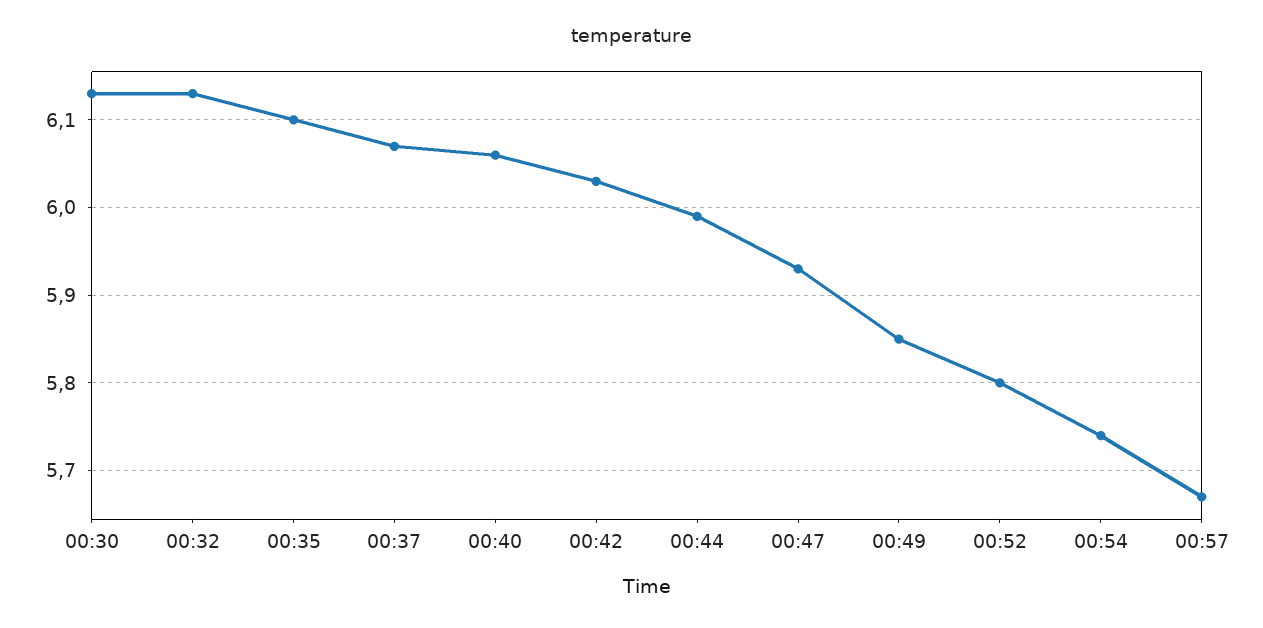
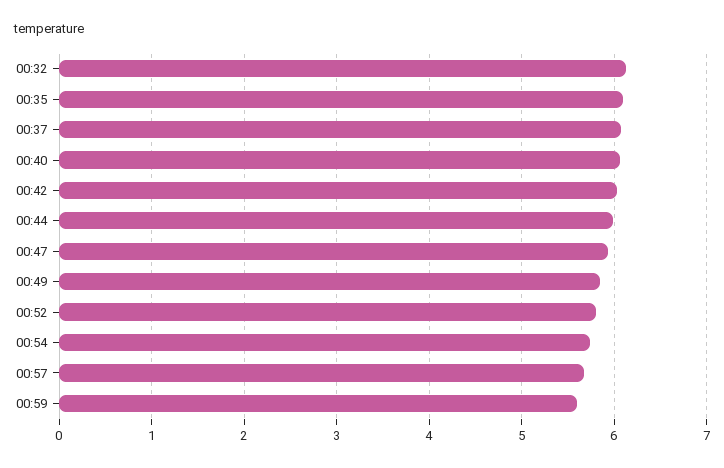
00:30: 6.13 -> none
00:59: none -> 5.6

